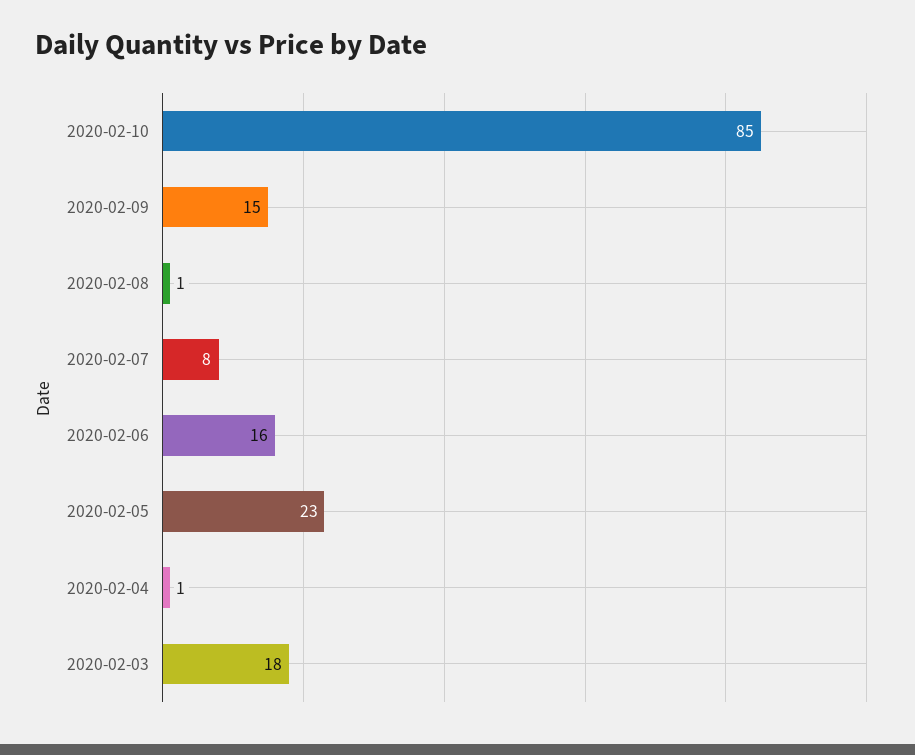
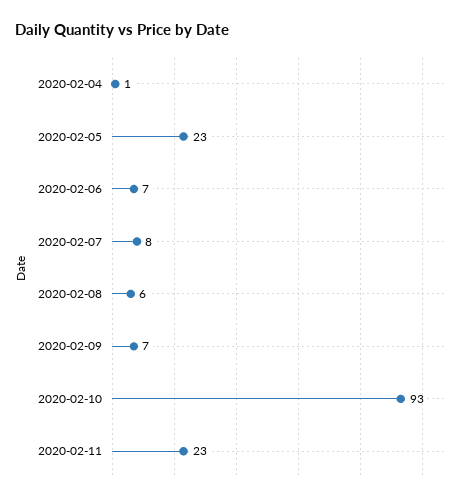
2020-02-10: 85 -> 93
2020-02-09: 15 -> 7
2020-02-08: 1 -> 6
2020-02-06: 16 -> 7
2020-02-03: 18 -> none
2020-02-11: none -> 23

